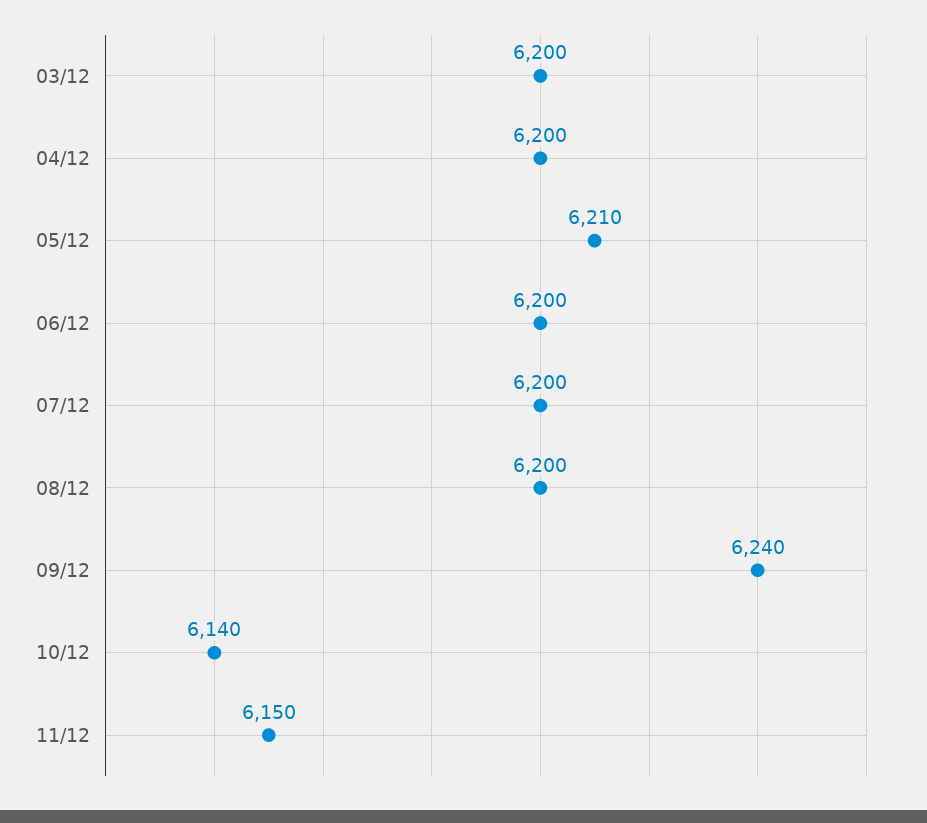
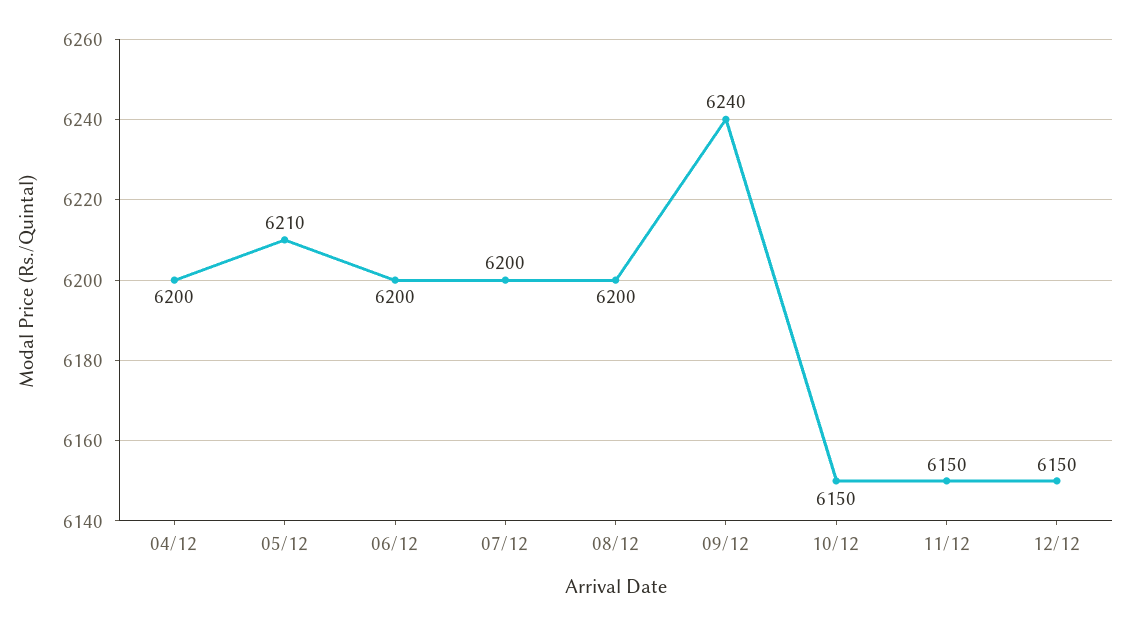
03/12: 6200 -> none
10/12: 6140 -> 6150
12/12: none -> 6150

